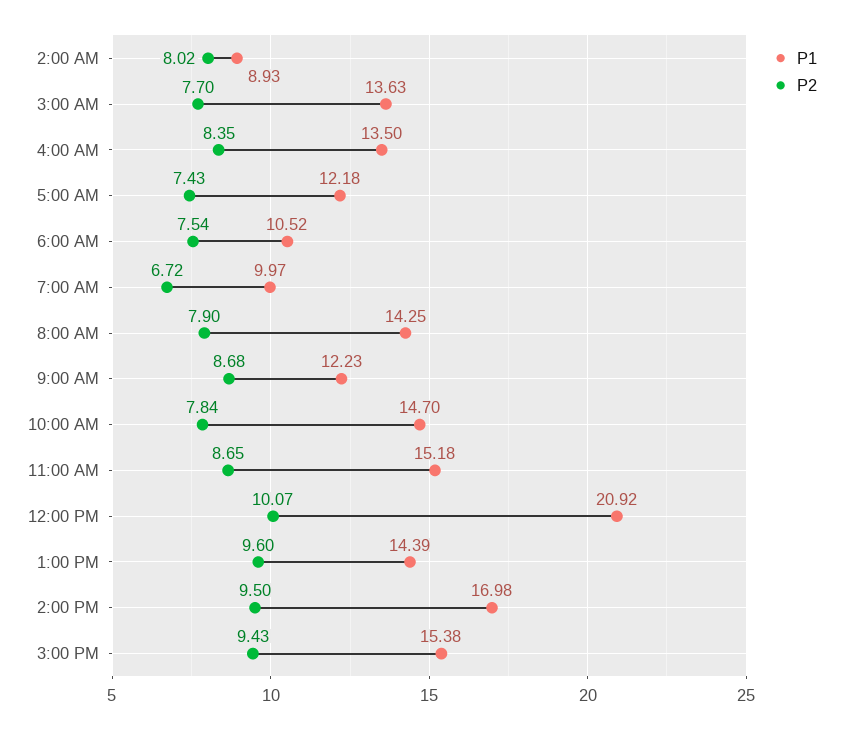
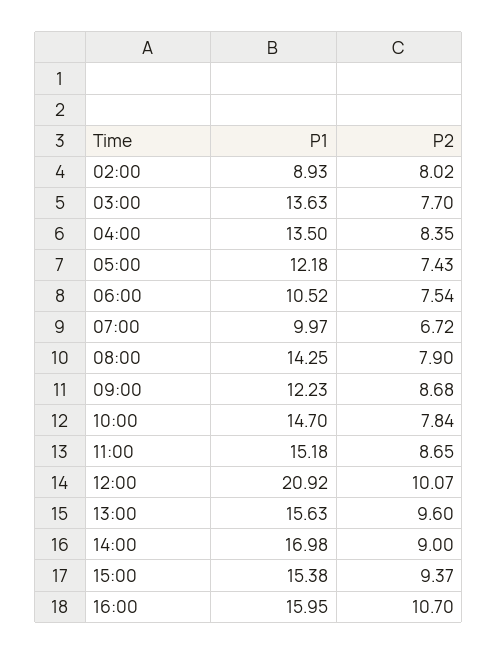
P1, 1:00 PM: 14.39 -> 15.63
P2, 2:00 PM: 9.5 -> 9
P2, 3:00 PM: 9.43 -> 9.37
P1, 16:00: none -> 15.95
P2, 16:00: none -> 10.7

